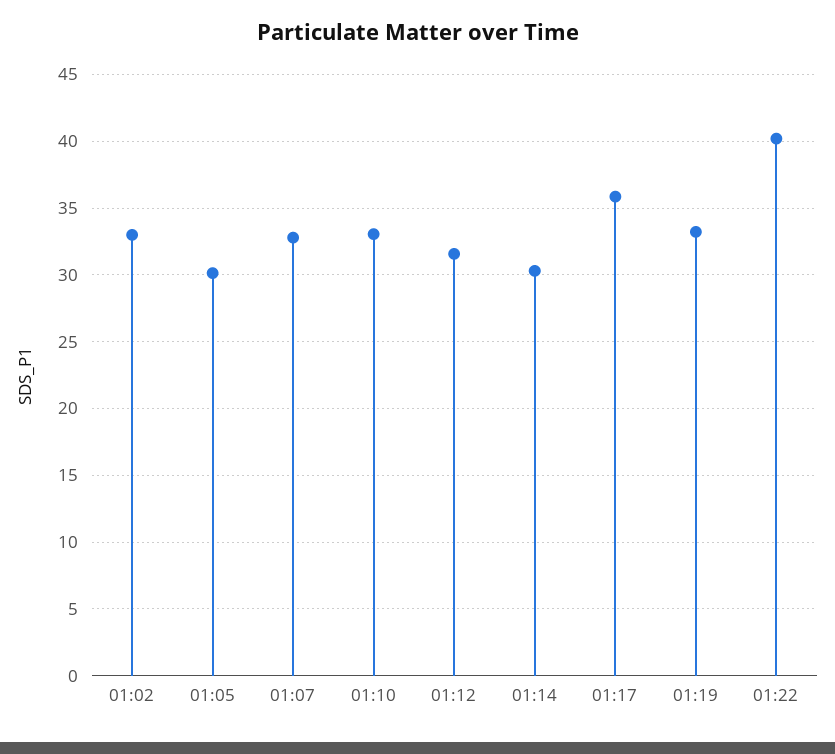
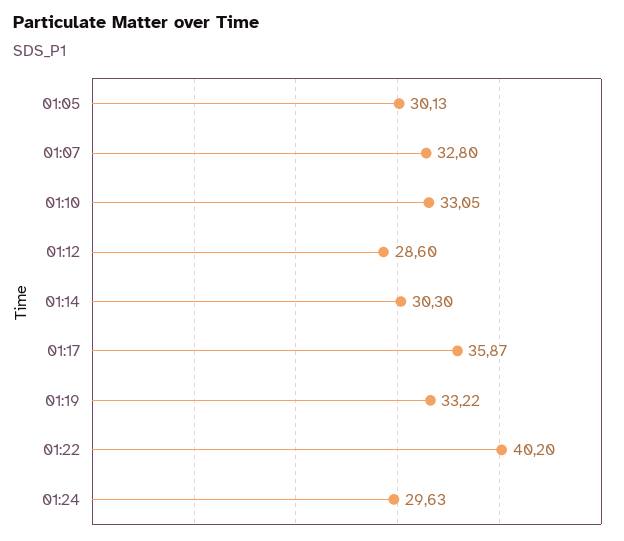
01:02: 33 -> none
01:12: 31.5 -> 28.6
01:24: none -> 29.63

